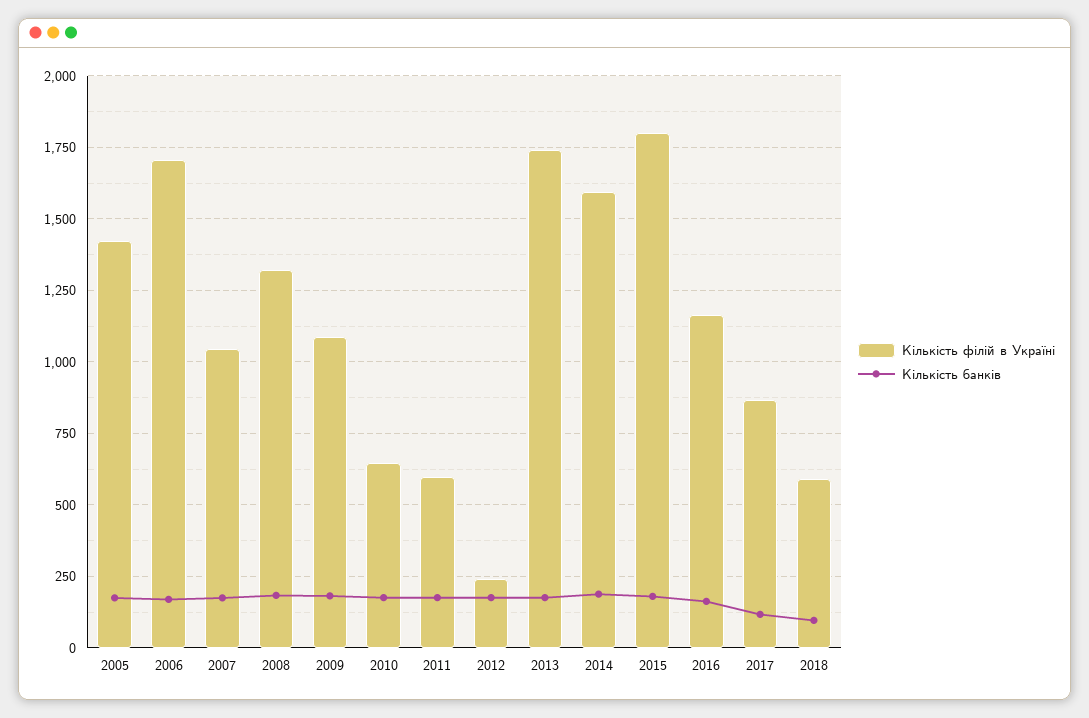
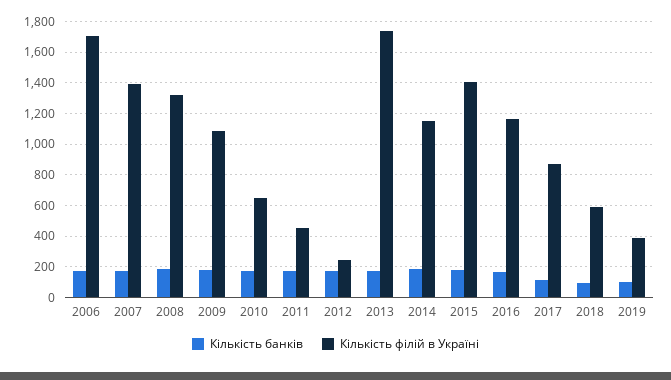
Кількість філій в Україні, 2005: 1425 -> none
Кількість банків, 2005: 175 -> none
Кількість філій в Україні, 2007: 1050 -> 1400
Кількість філій в Україні, 2011: 600 -> 450
Кількість філій в Україні, 2014: 1600 -> 1150
Кількість філій в Україні, 2015: 1800 -> 1400
Кількість банків, 2019: none -> 100
Кількість філій в Україні, 2019: none -> 400

